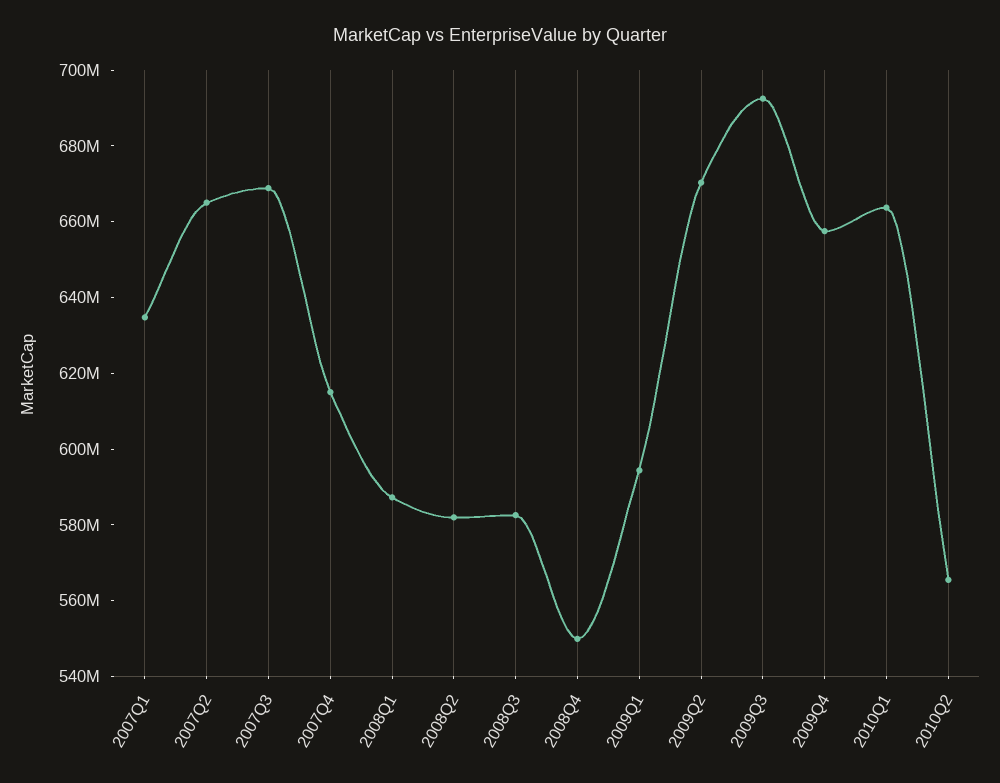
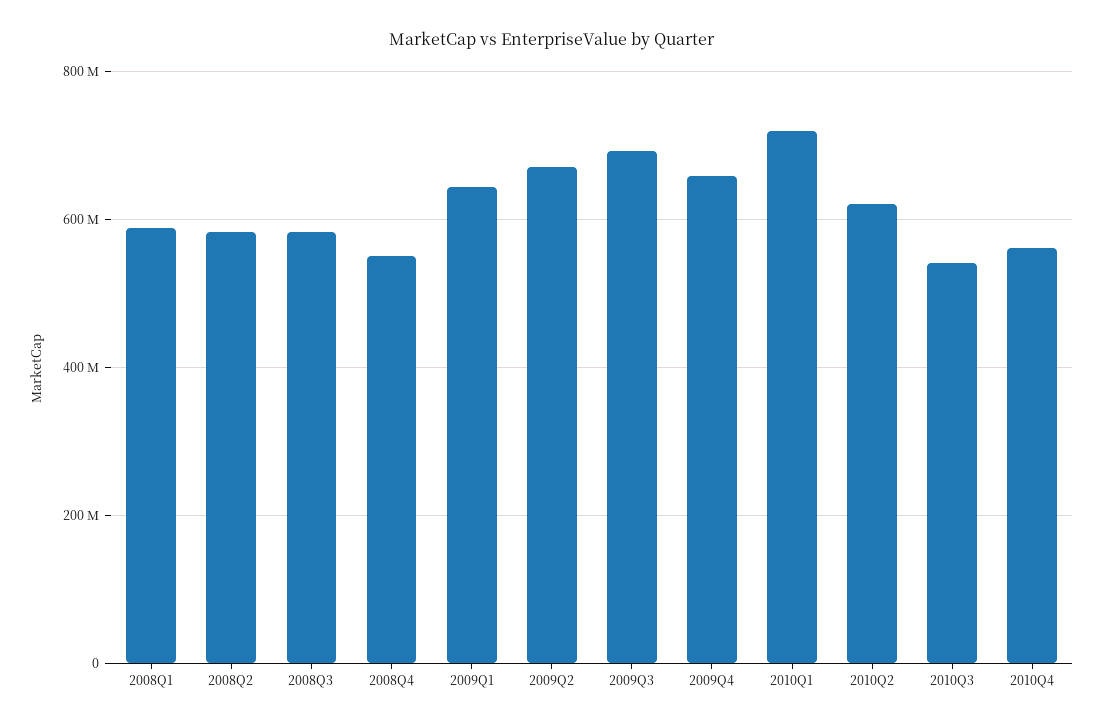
2007Q1: 635000000 -> none
2007Q2: 665000000 -> none
2007Q3: 670000000 -> none
2007Q4: 615000000 -> none
2009Q1: 595000000 -> 640000000
2010Q1: 665000000 -> 720000000
2010Q2: 565000000 -> 620000000
2010Q3: none -> 540000000
2010Q4: none -> 560000000

